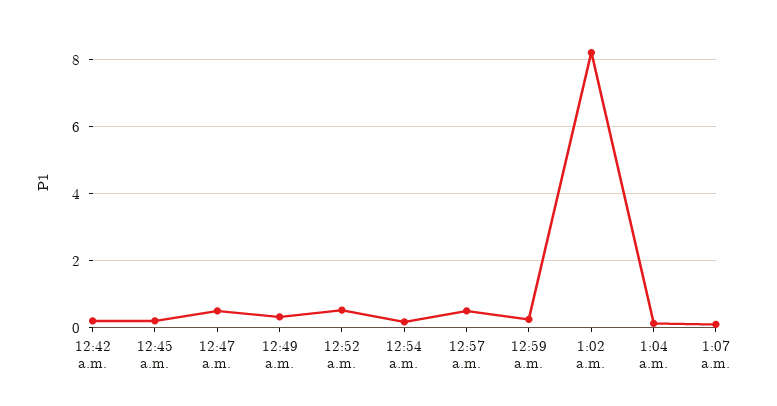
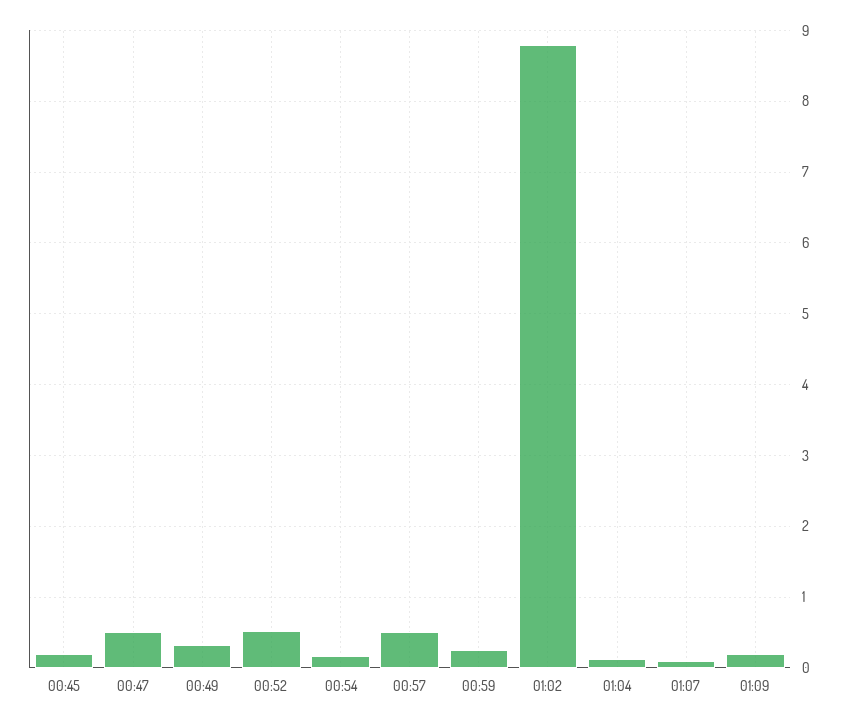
12:42 a.m.: 0.2 -> none
1:02 a.m.: 8.2 -> 8.8
01:09: none -> 0.2

